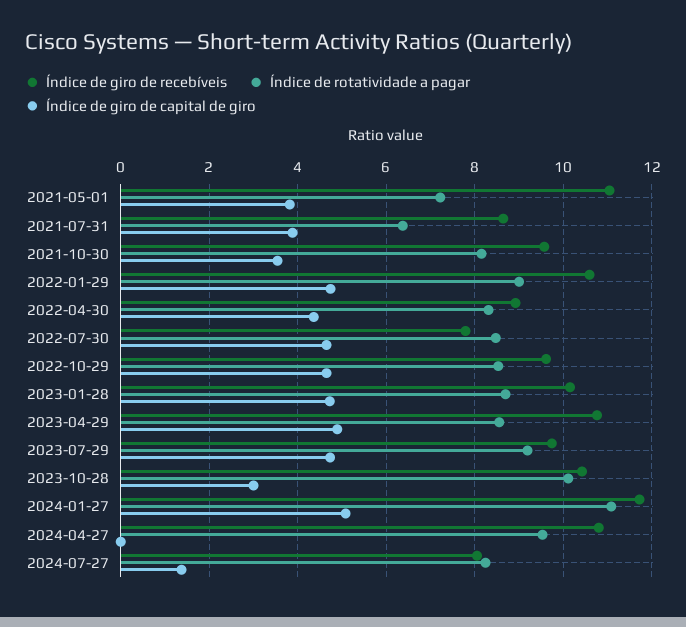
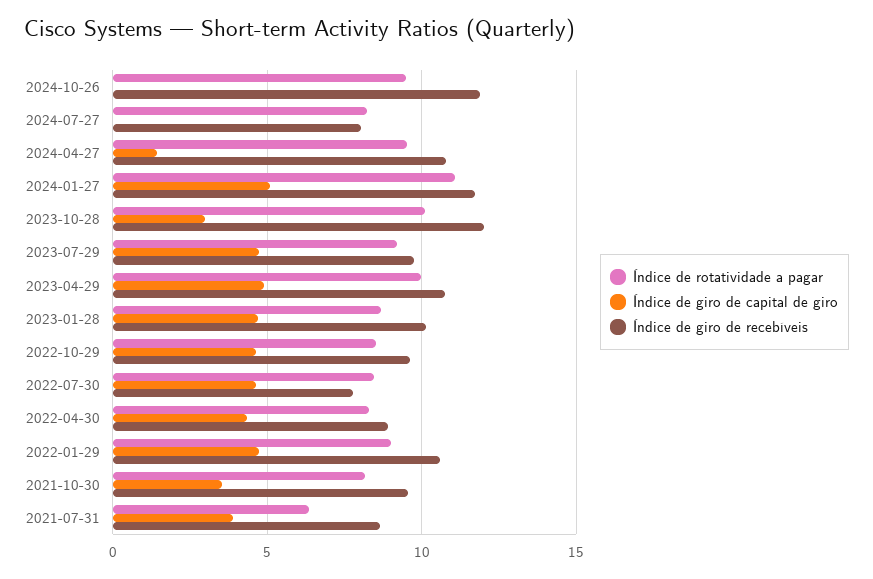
Índice de giro de recebíveis, 2021-05-01: 11 -> none
Índice de rotatividade a pagar, 2021-05-01: 7.2 -> none
Índice de giro de capital de giro, 2021-05-01: 3.8 -> none
Índice de rotatividade a pagar, 2023-04-29: 8.6 -> 10
Índice de giro de recebíveis, 2023-10-28: 10.4 -> 12
Índice de giro de capital de giro, 2024-04-27: 0 -> 1.5
Índice de giro de capital de giro, 2024-07-27: 1.4 -> 0
Índice de rotatividade a pagar, 2024-10-26: none -> 9.5
Índice de giro de capital de giro, 2024-10-26: none -> 0
Índice de giro de recebíveis, 2024-10-26: none -> 12

